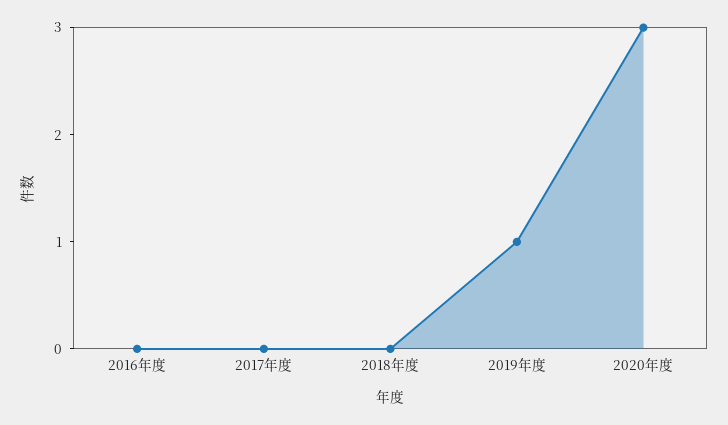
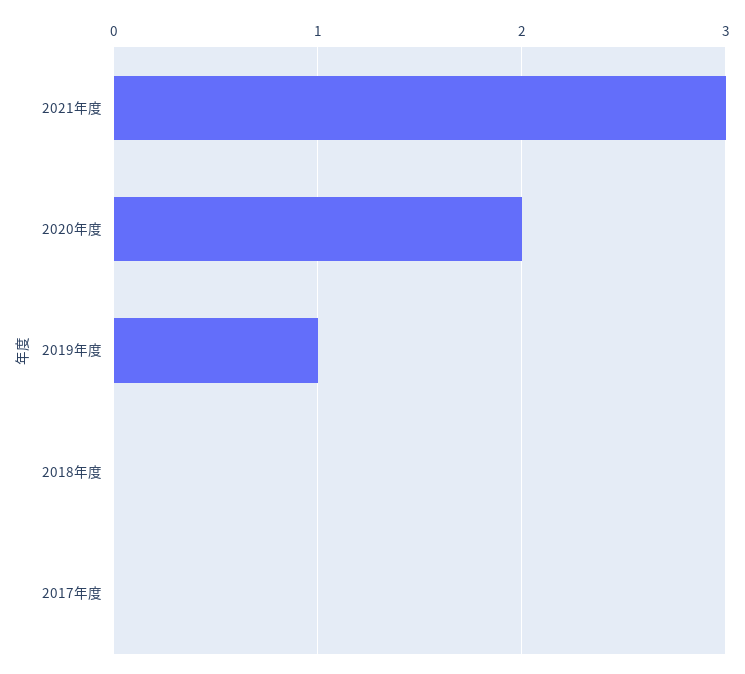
2016年度: 0 -> none
2020年度: 3 -> 2
2021年度: none -> 3

